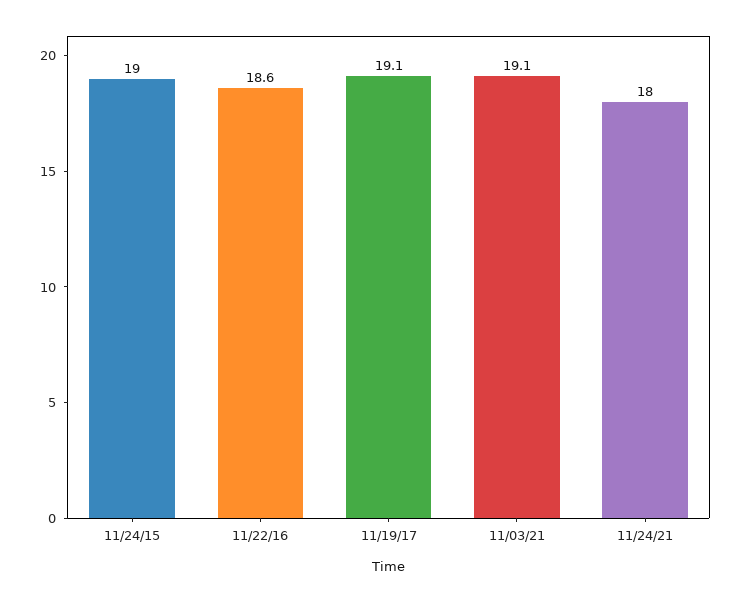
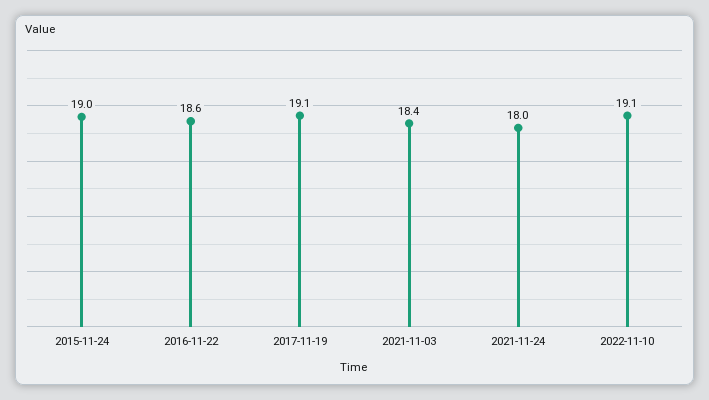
11/03/21: 19.1 -> 18.4
2022-11-10: none -> 19.1

